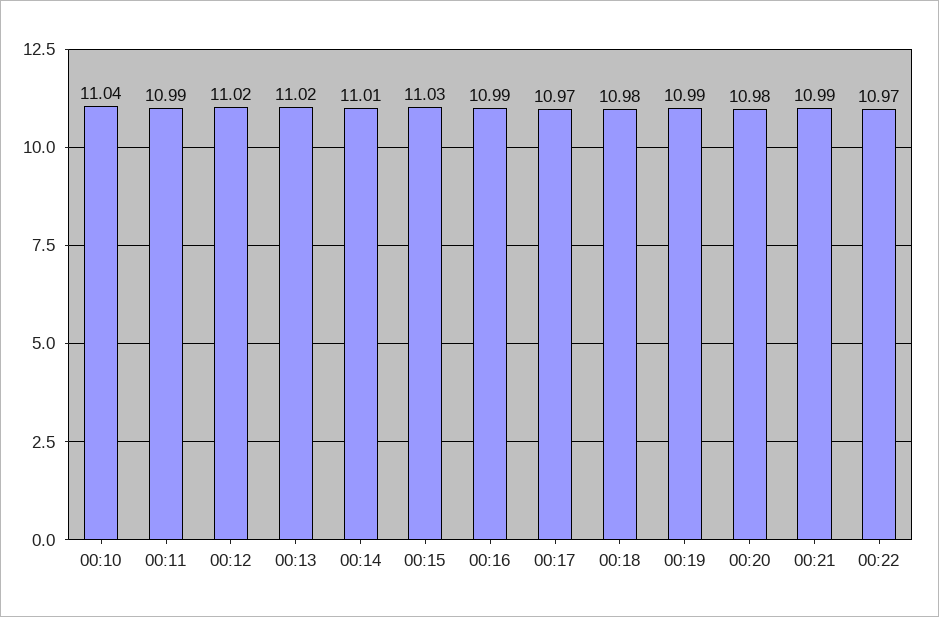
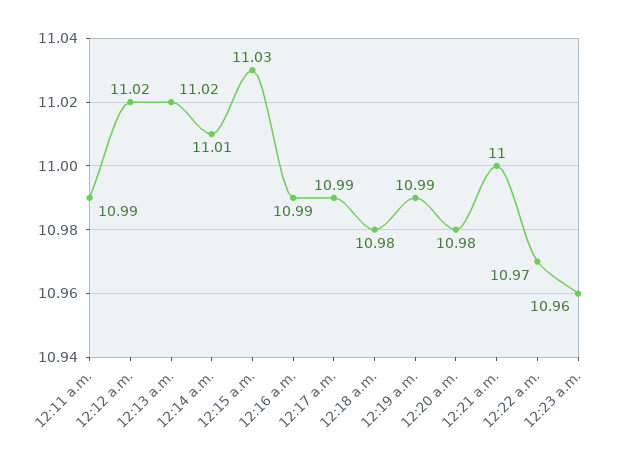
00:10: 11.04 -> none
00:17: 10.97 -> 10.99
00:21: 10.99 -> 11
12:23 a.m.: none -> 10.96

